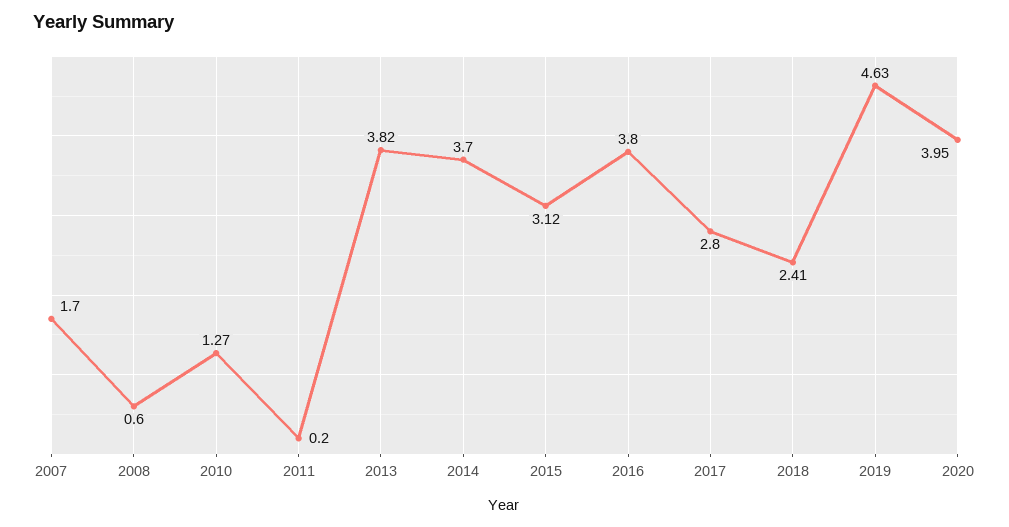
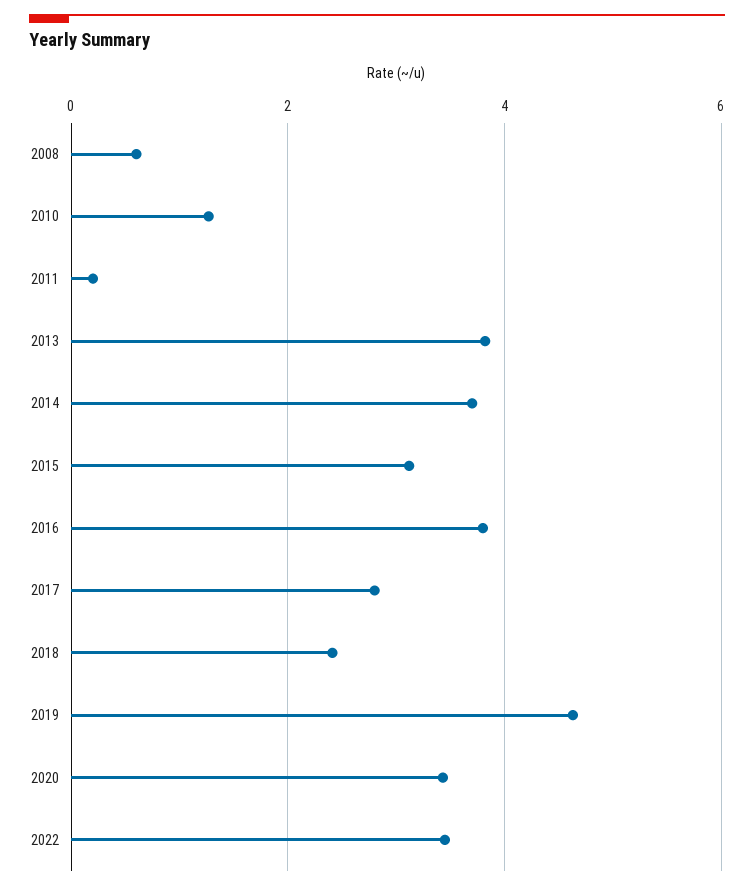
2007: 1.7 -> none
2020: 3.95 -> 3.4
2022: none -> 3.4

